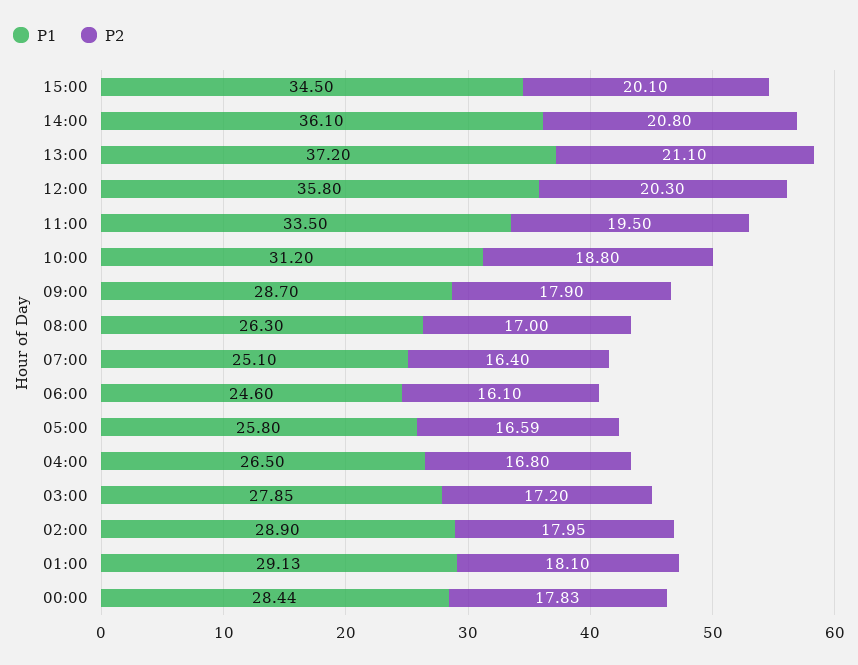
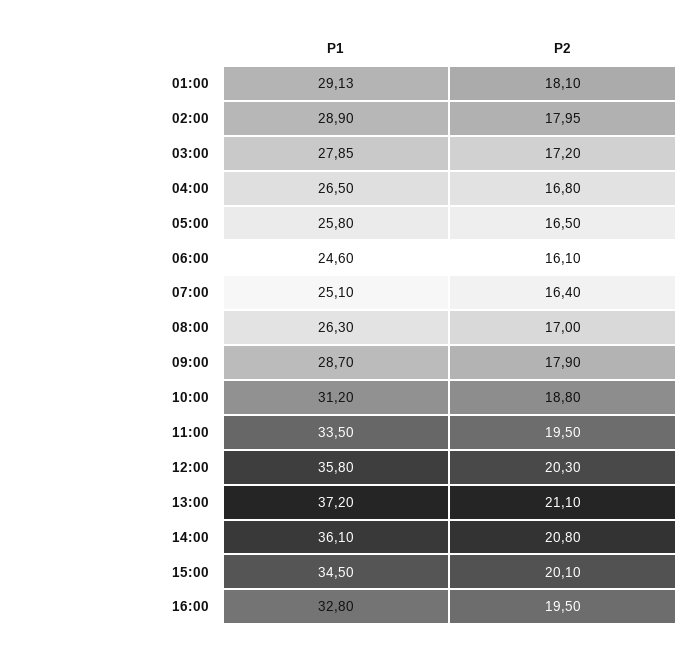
P2, 05:00: 16.59 -> 16.5
P1, 00:00: 28.44 -> none
P2, 00:00: 17.83 -> none
P1, 16:00: none -> 32.8
P2, 16:00: none -> 19.5

